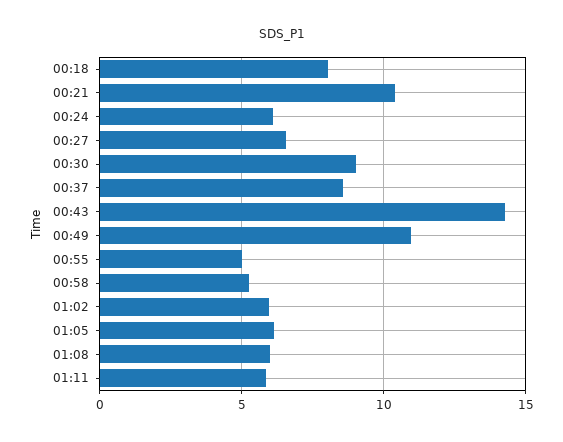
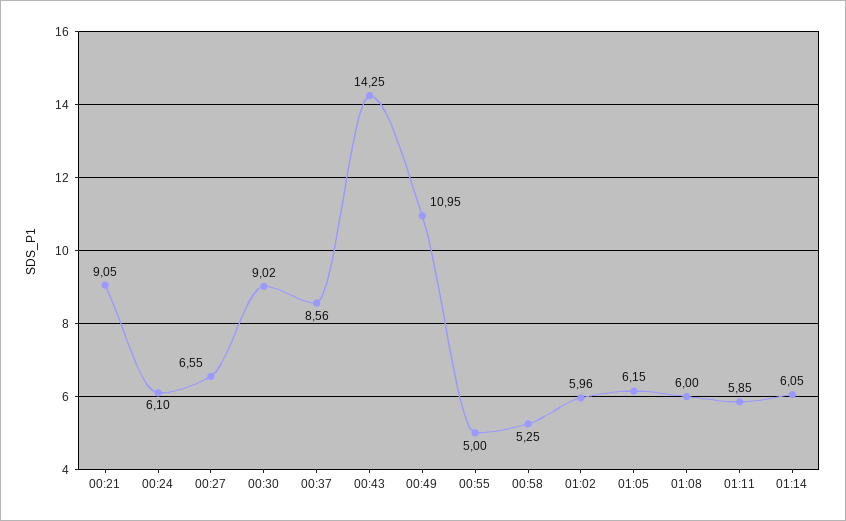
00:18: 8 -> none
00:21: 10.5 -> 9.05
01:14: none -> 6.05

